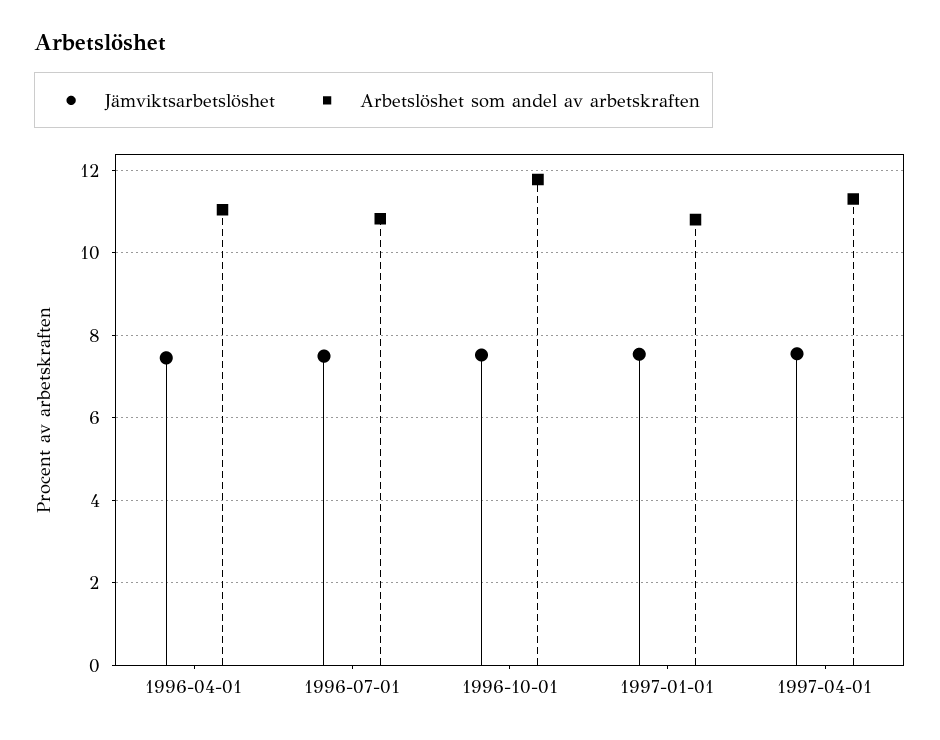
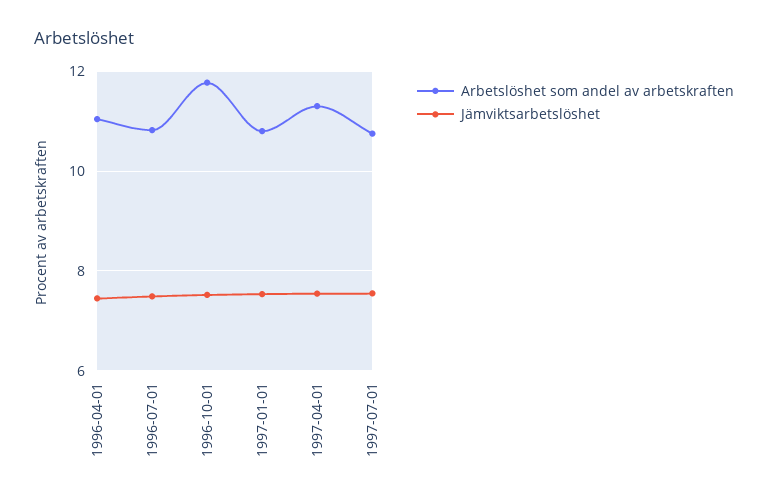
Arbetslöshet som andel av arbetskraften, 1997-07-01: none -> 10.8
Jämviktsarbetslöshet, 1997-07-01: none -> 7.6

